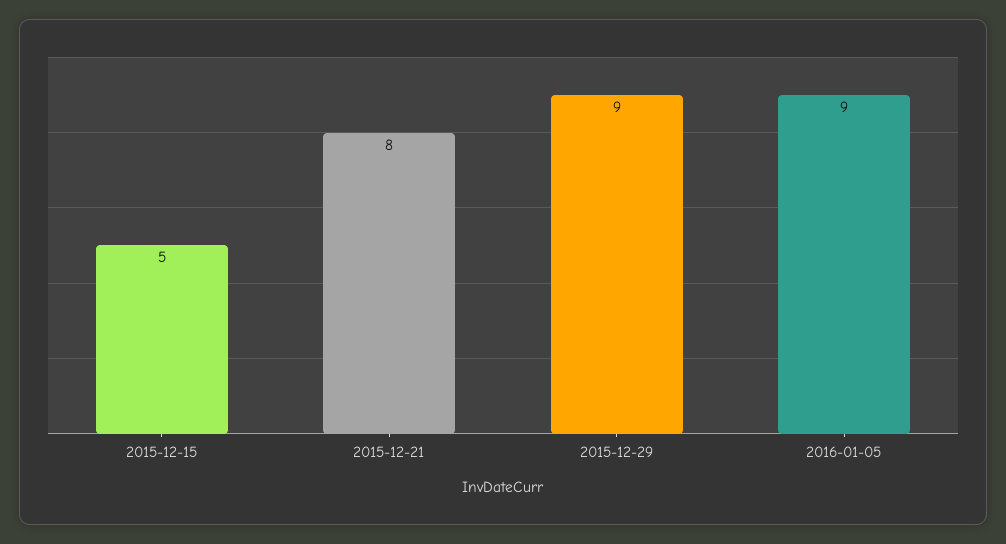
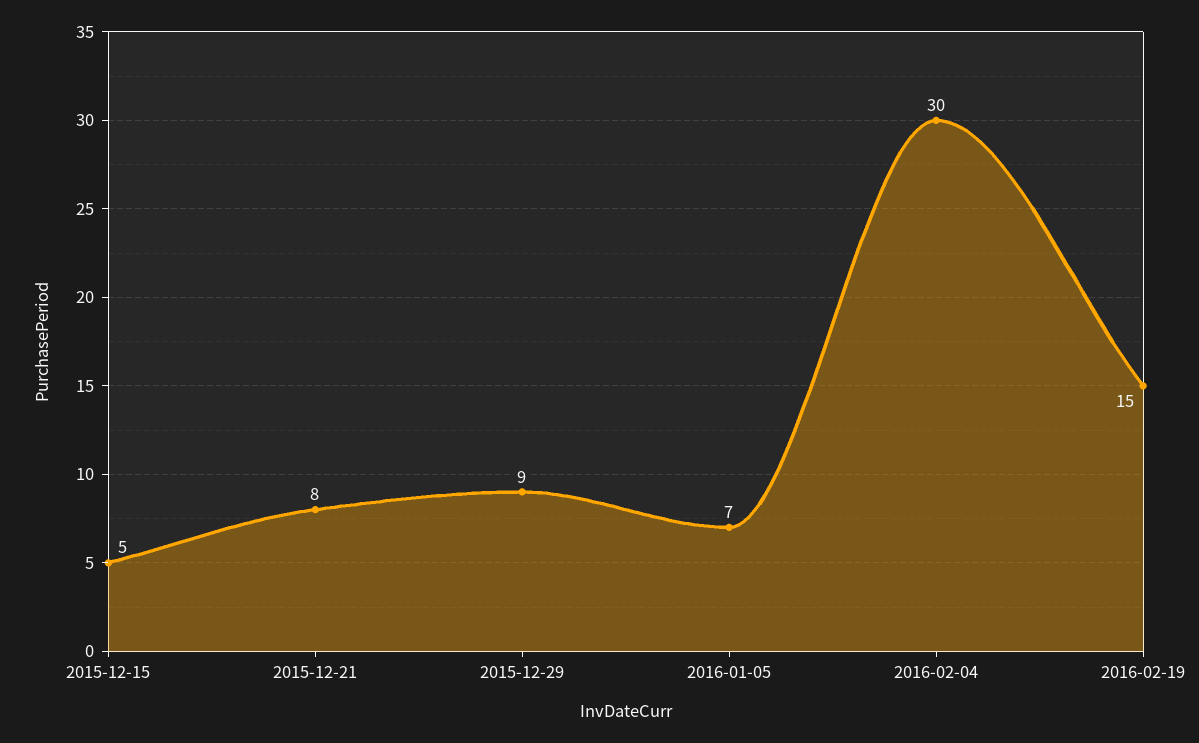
2016-01-05: 9 -> 7
2016-02-04: none -> 30
2016-02-19: none -> 15

